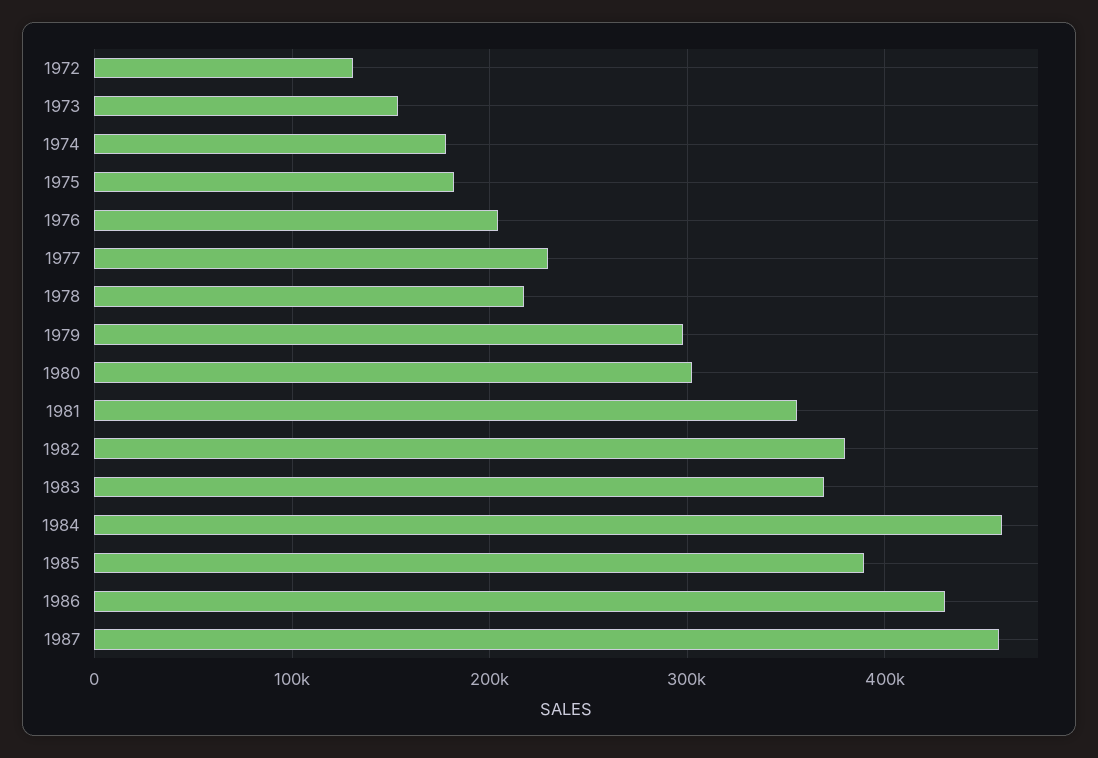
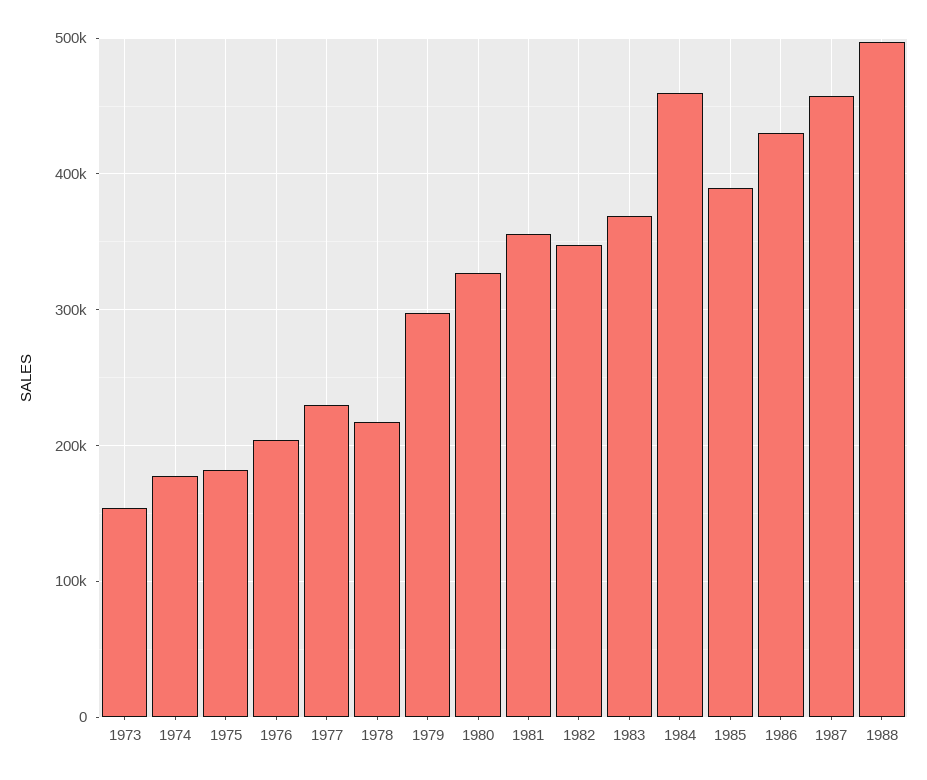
1972: 130000 -> none
1980: 300000 -> 330000
1982: 380000 -> 350000
1988: none -> 500000

